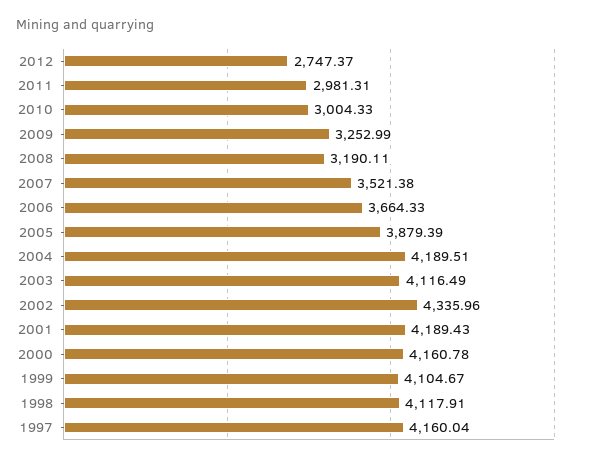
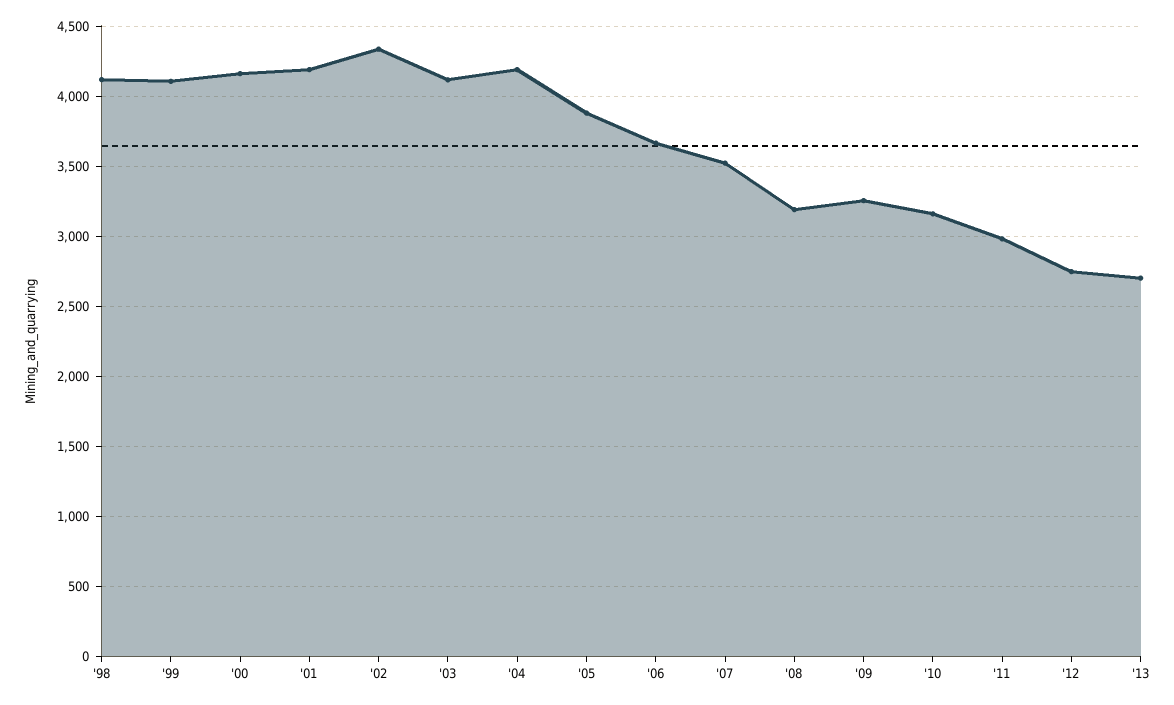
2010: 3004.33 -> 3150
1997: 4160.04 -> none
'13: none -> 2700

